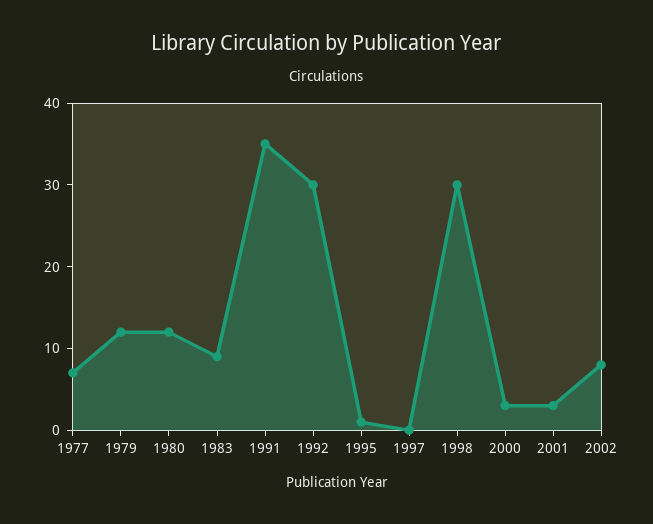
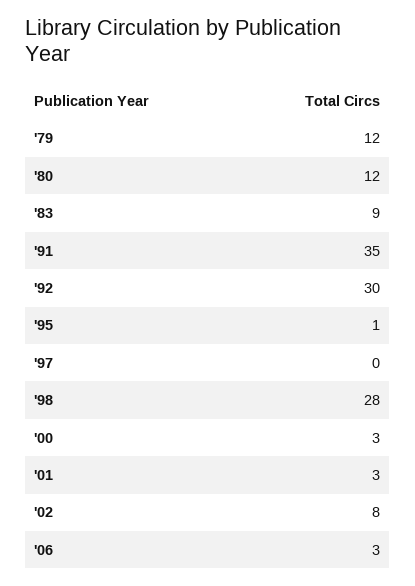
1977: 7 -> none
1998: 30 -> 28
'06: none -> 3

